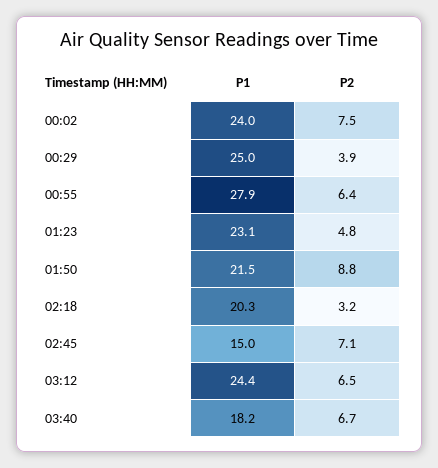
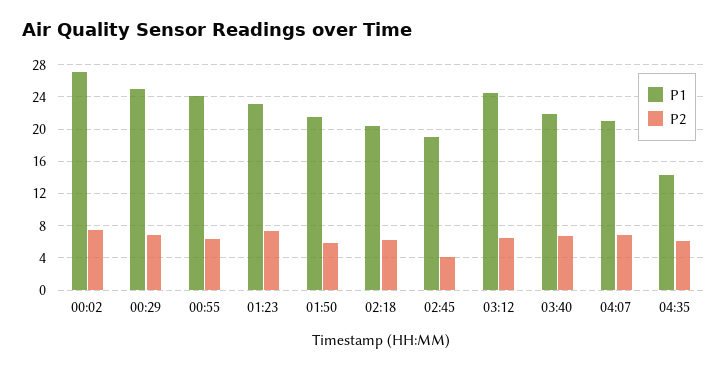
P1, 00:02: 24 -> 27
P2, 00:29: 3.9 -> 7
P1, 00:55: 27.9 -> 24
P2, 01:23: 4.8 -> 7
P2, 01:50: 8.8 -> 6
P2, 02:18: 3.2 -> 6
P1, 02:45: 15 -> 19
P2, 02:45: 7.1 -> 4
P1, 03:40: 18.2 -> 22
P1, 04:07: none -> 21
P2, 04:07: none -> 7
P1, 04:35: none -> 14
P2, 04:35: none -> 6

